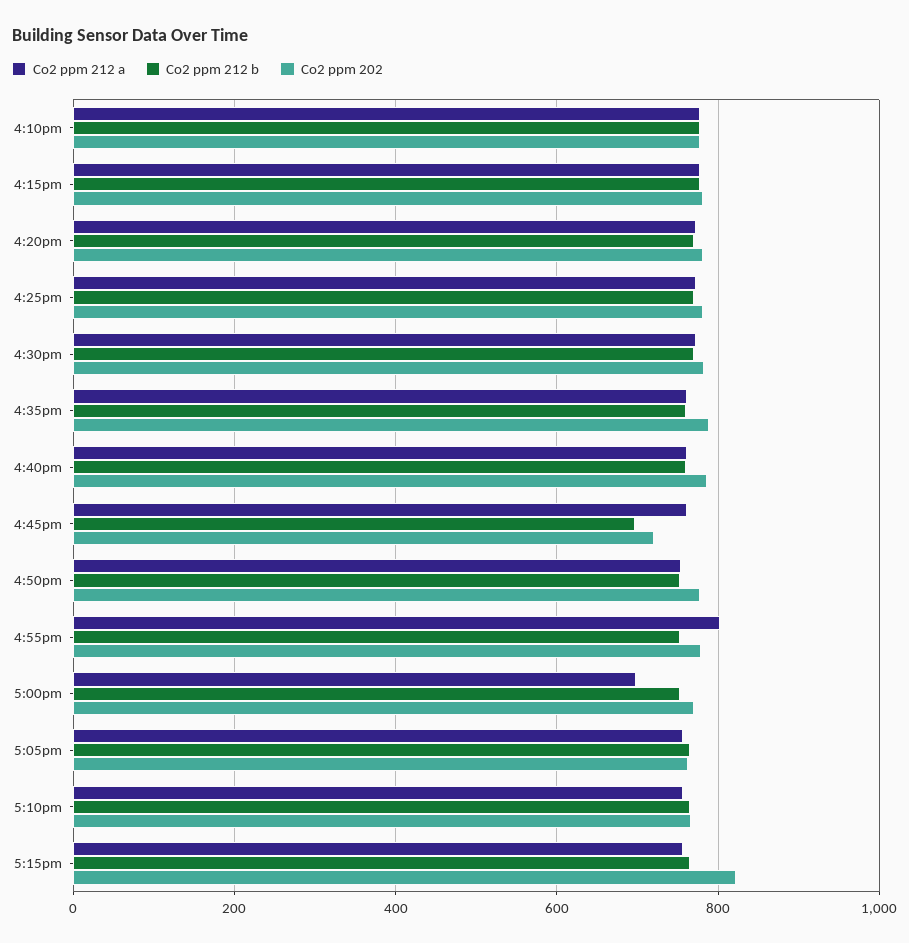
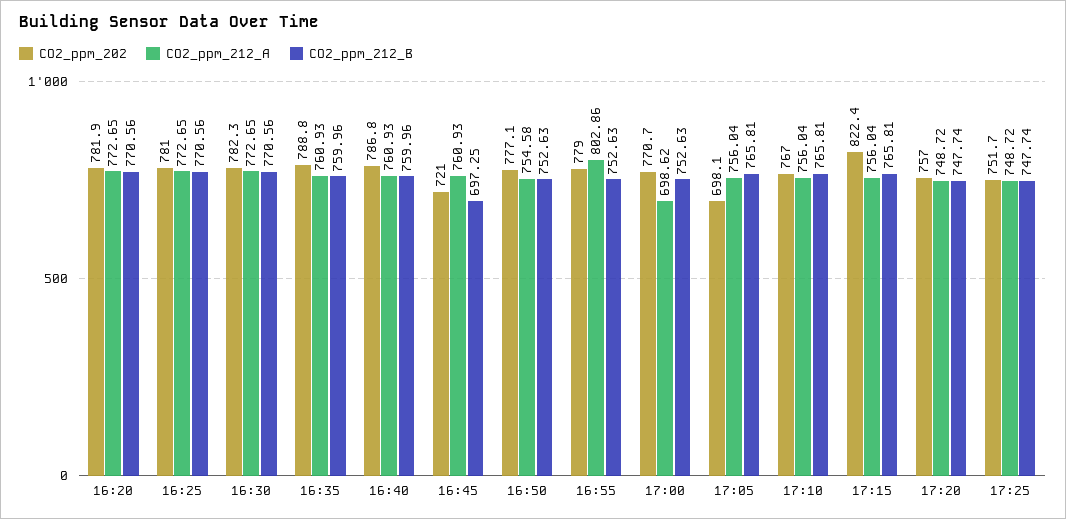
Co2 ppm 212 a, 4:10pm: 780 -> none
Co2 ppm 212 b, 4:10pm: 780 -> none
Co2 ppm 202, 4:10pm: 780 -> none
Co2 ppm 212 a, 4:15pm: 780 -> none
Co2 ppm 212 b, 4:15pm: 780 -> none
Co2 ppm 202, 4:15pm: 780 -> none
Co2 ppm 202, 5:05pm: 760 -> 698.1
Co2 ppm 202, 17:20: none -> 757
Co2 ppm 212 a, 17:20: none -> 748.72
Co2 ppm 212 b, 17:20: none -> 747.74
Co2 ppm 202, 17:25: none -> 751.7
Co2 ppm 212 a, 17:25: none -> 748.72
Co2 ppm 212 b, 17:25: none -> 747.74

